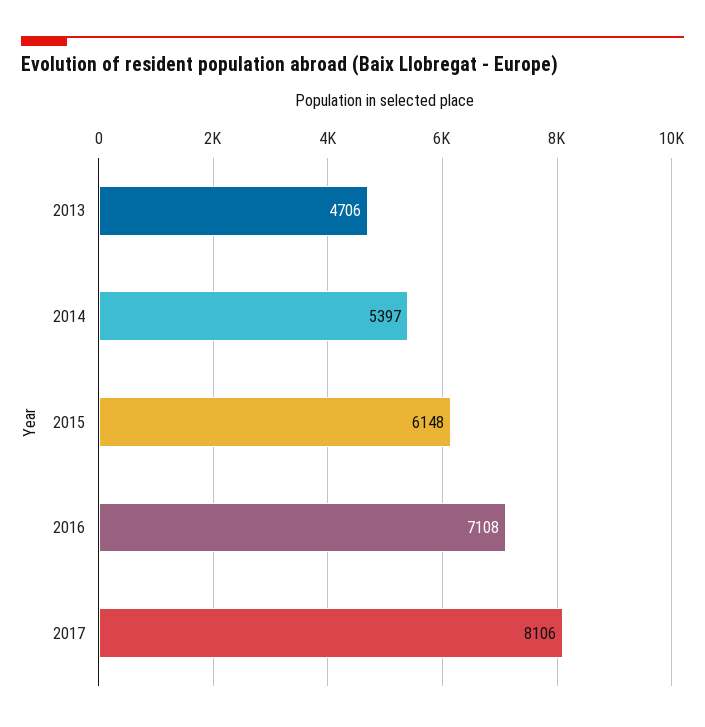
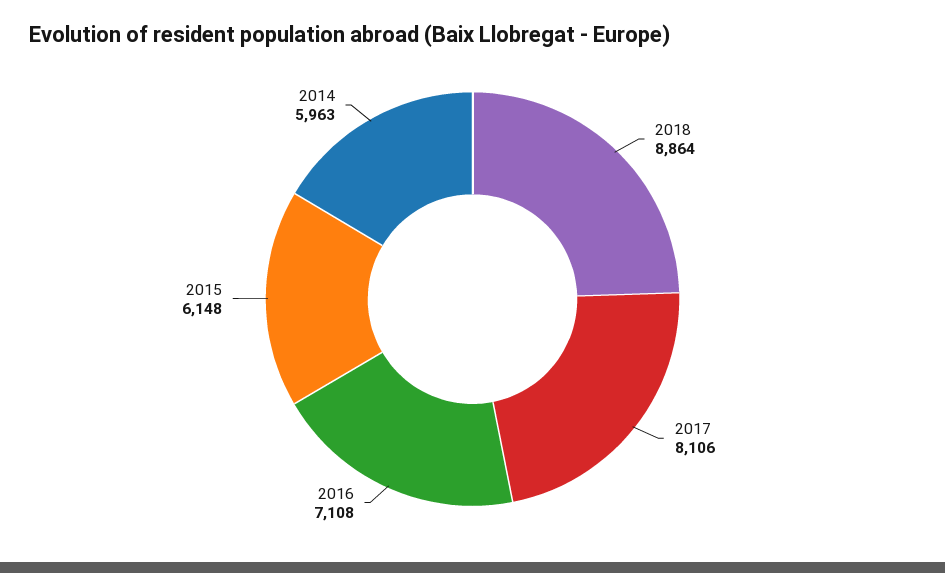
2013: 4706 -> none
2014: 5397 -> 5963
2018: none -> 8864

